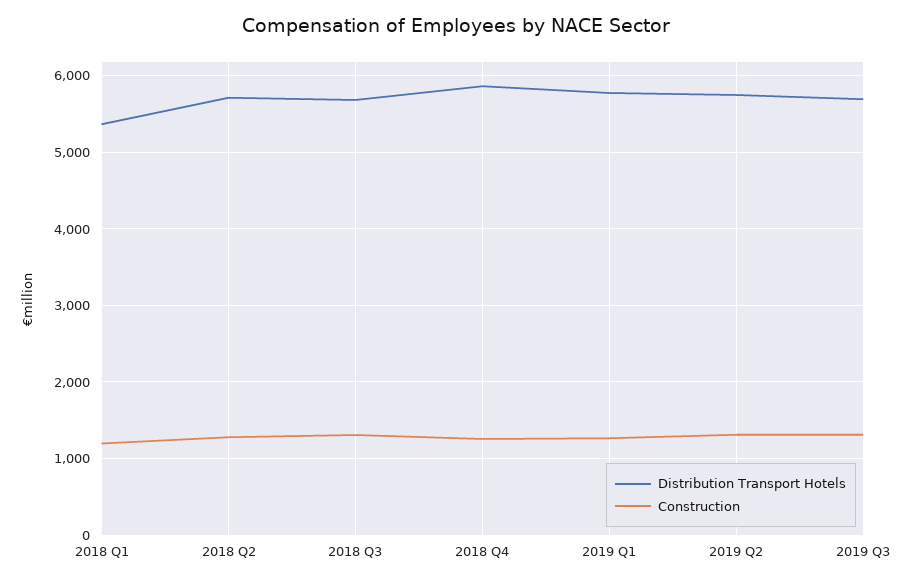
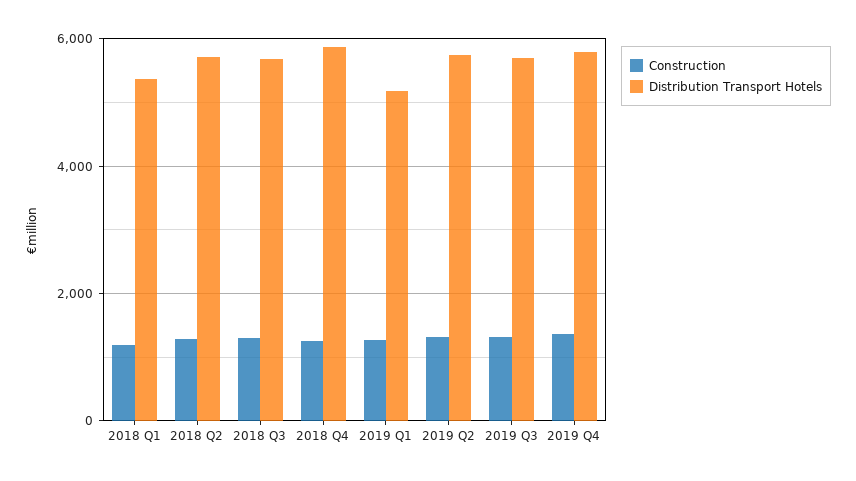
Distribution Transport Hotels, 2019 Q1: 5800 -> 5200
Construction, 2019 Q4: none -> 1400
Distribution Transport Hotels, 2019 Q4: none -> 5800

